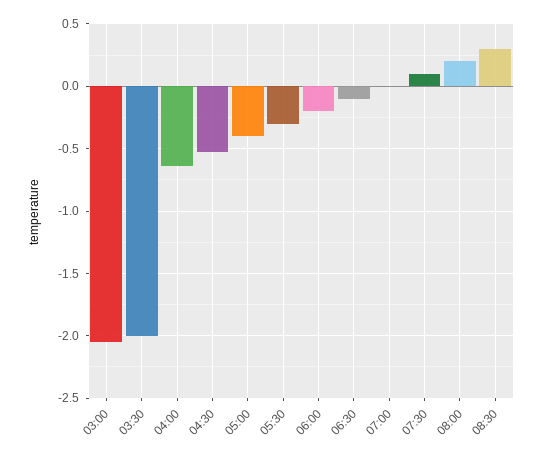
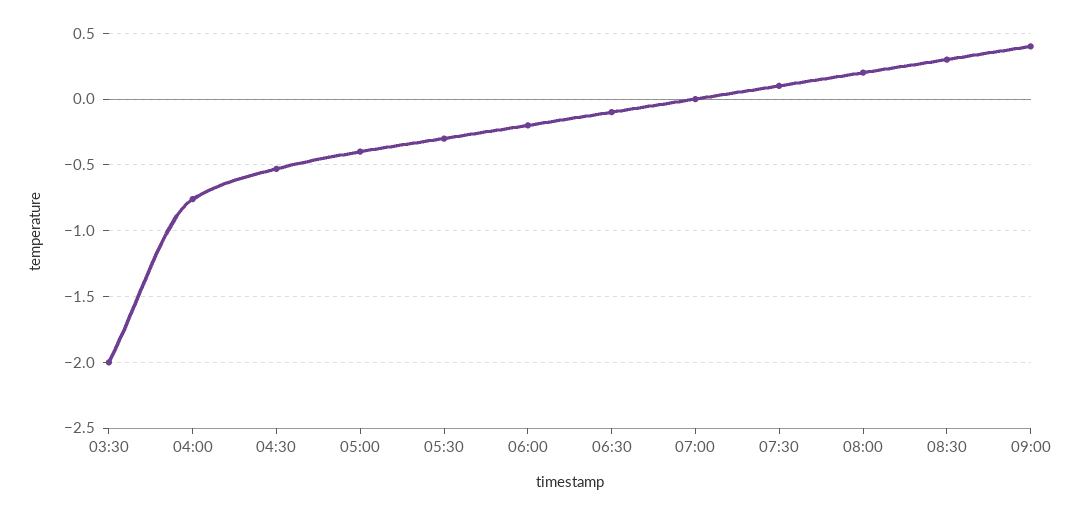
03:00: -2.05 -> none
04:00: -0.65 -> -0.75
09:00: none -> 0.4

